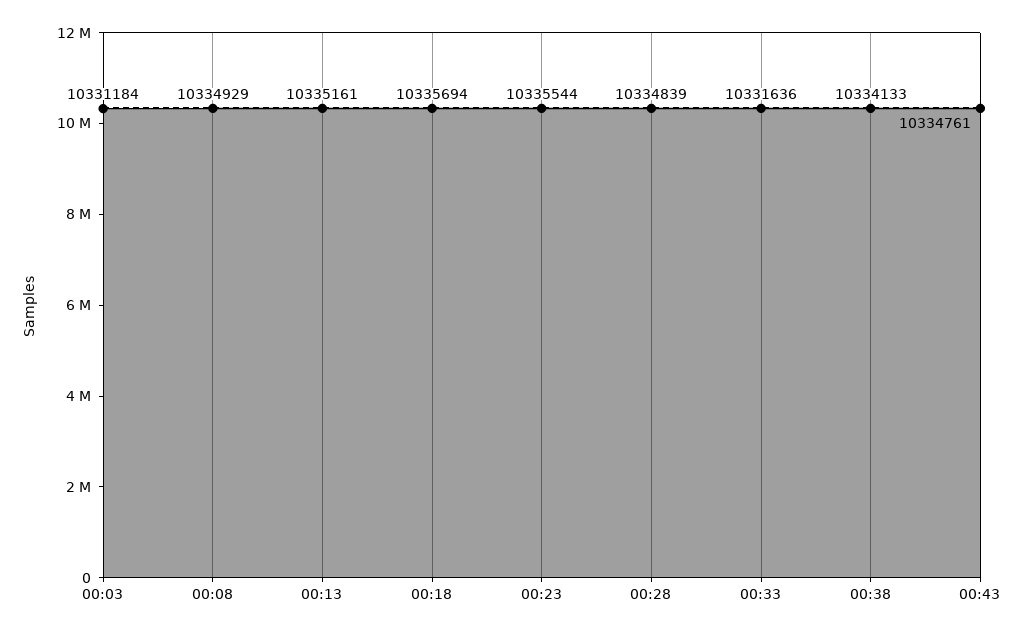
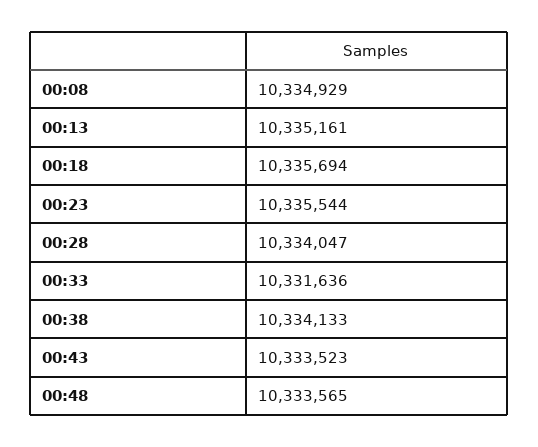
00:03: 10331184 -> none
00:28: 10334839 -> 10334047
00:43: 10334761 -> 10333523
00:48: none -> 10333565

